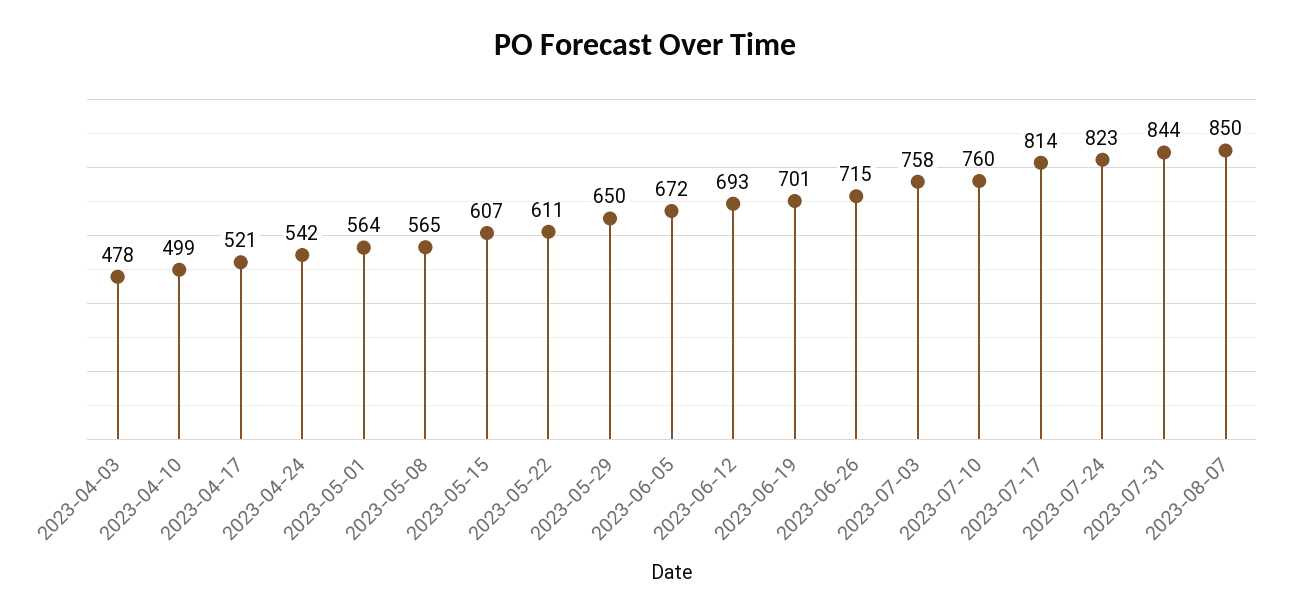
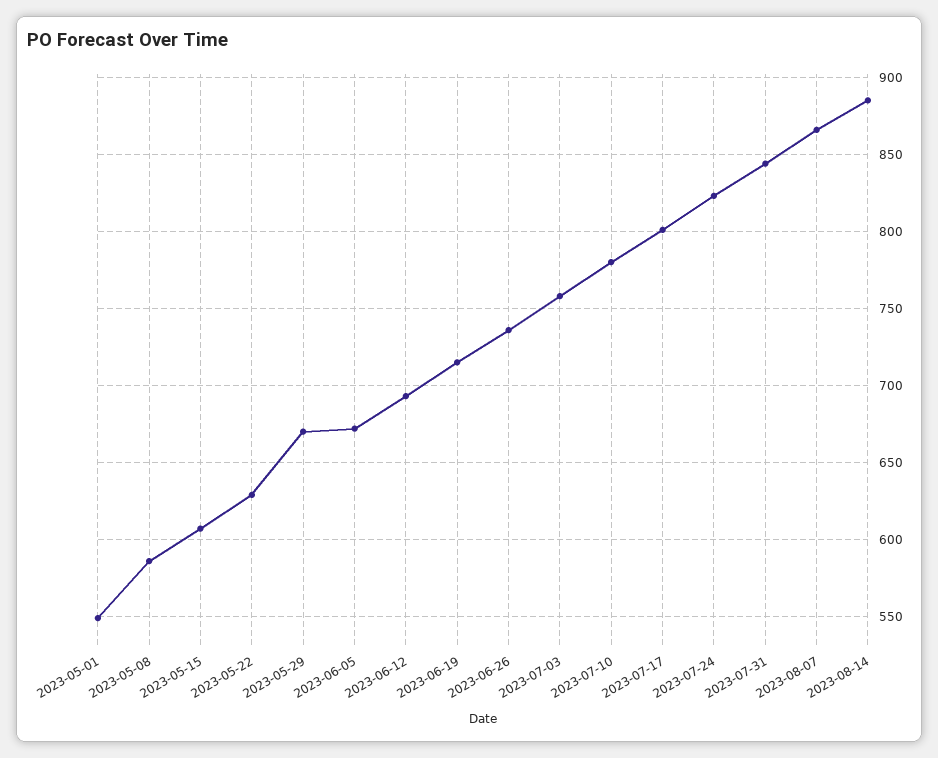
2023-04-03: 478 -> none
2023-04-10: 499 -> none
2023-04-17: 521 -> none
2023-04-24: 542 -> none
2023-05-01: 564 -> 550
2023-05-08: 565 -> 585
2023-05-22: 611 -> 630
2023-05-29: 650 -> 670
2023-06-19: 701 -> 715
2023-06-26: 715 -> 735
2023-07-10: 760 -> 780
2023-07-17: 814 -> 800
2023-08-07: 850 -> 865
2023-08-14: none -> 885

